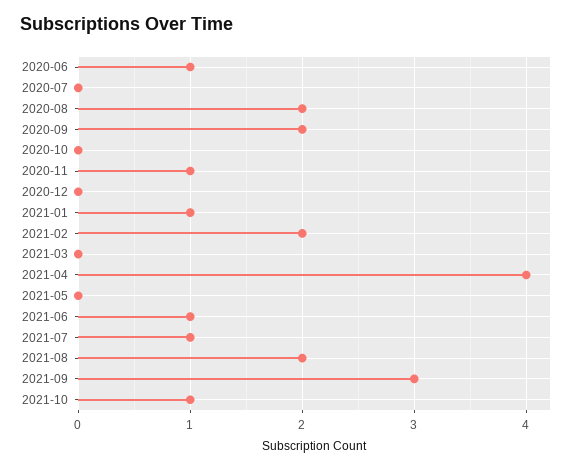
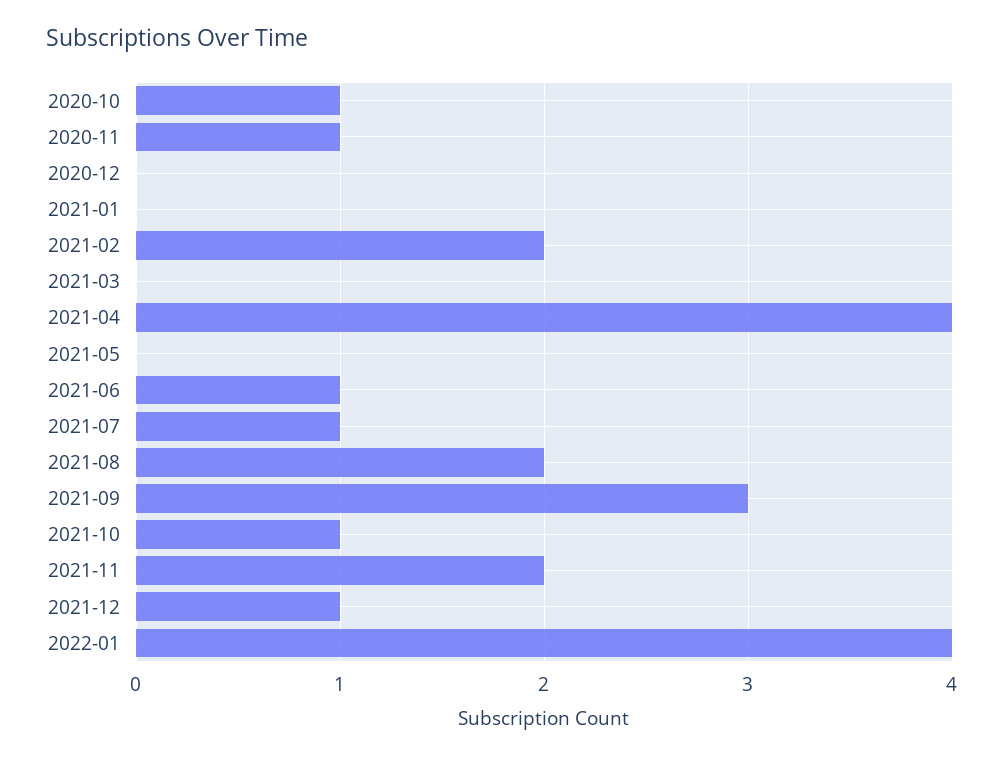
2020-06: 1 -> none
2020-07: 0 -> none
2020-08: 2 -> none
2020-09: 2 -> none
2020-10: 0 -> 1
2021-01: 1 -> 0
2021-11: none -> 2
2021-12: none -> 1
2022-01: none -> 4

